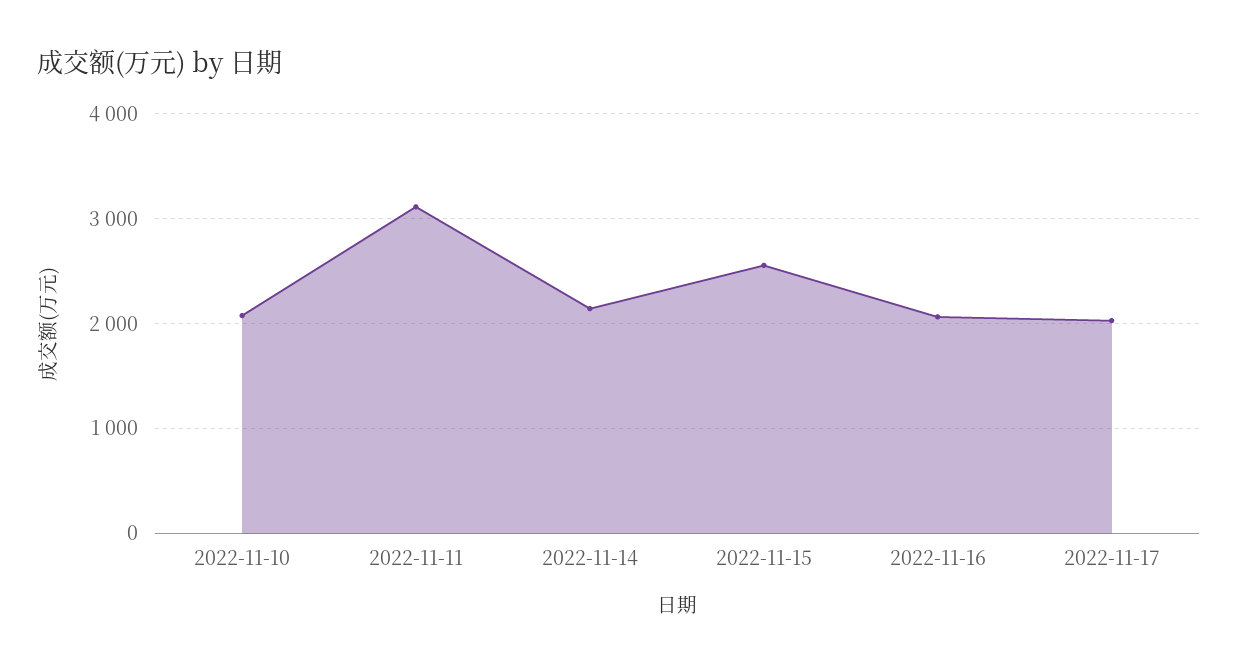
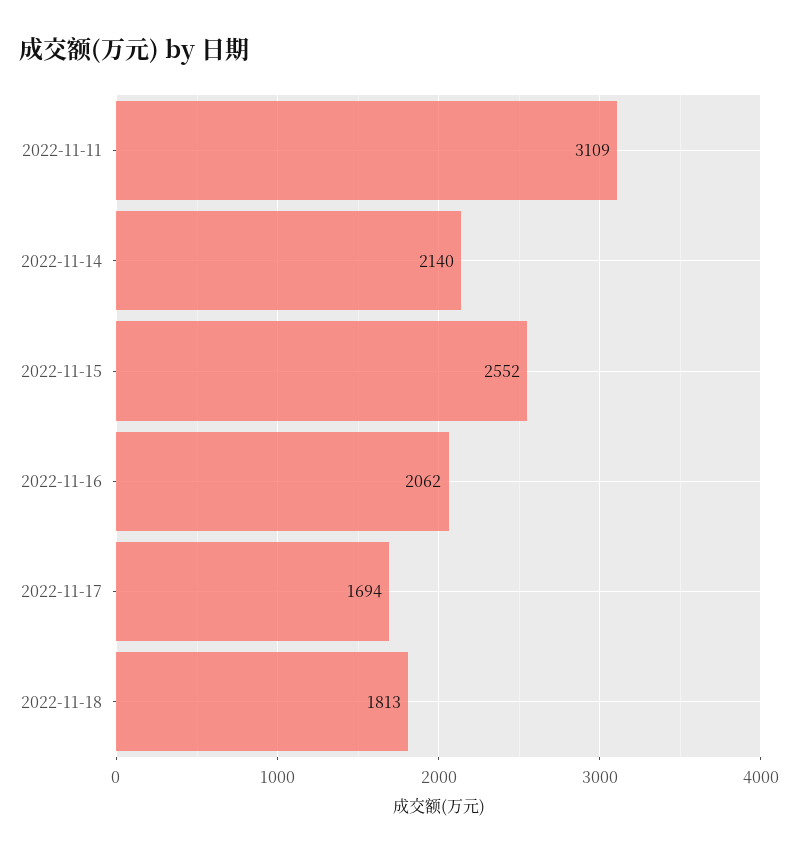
2022-11-10: 2100 -> none
2022-11-17: 2000 -> 1694
2022-11-18: none -> 1813

